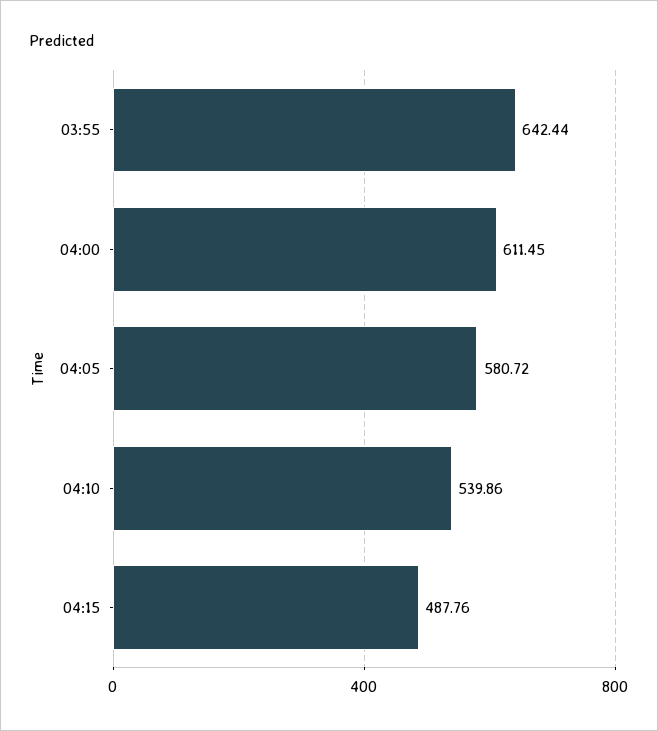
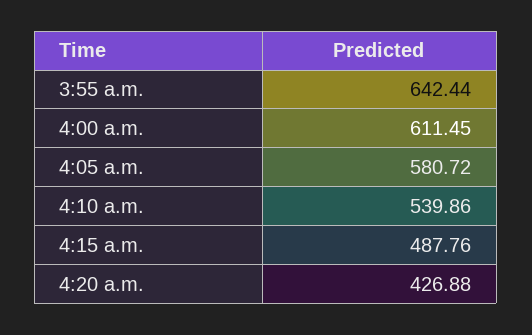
4:20 a.m.: none -> 426.88

